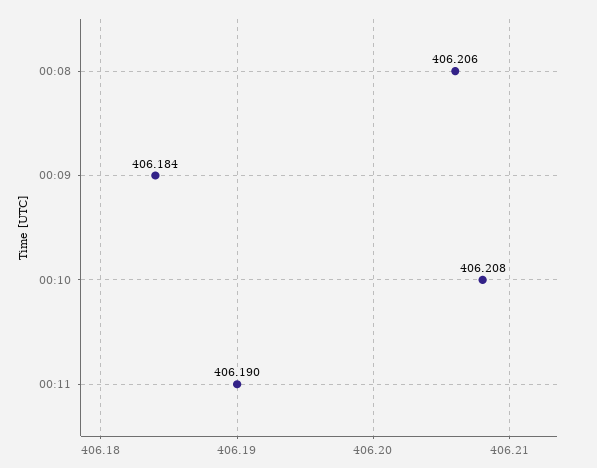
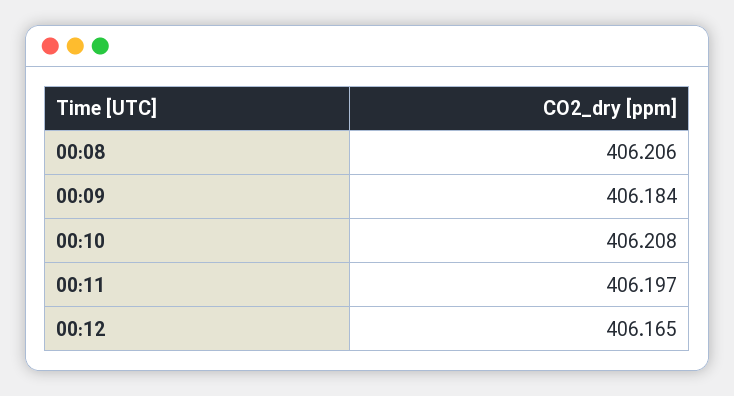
00:11: 406.19 -> 406.197
00:12: none -> 406.165

